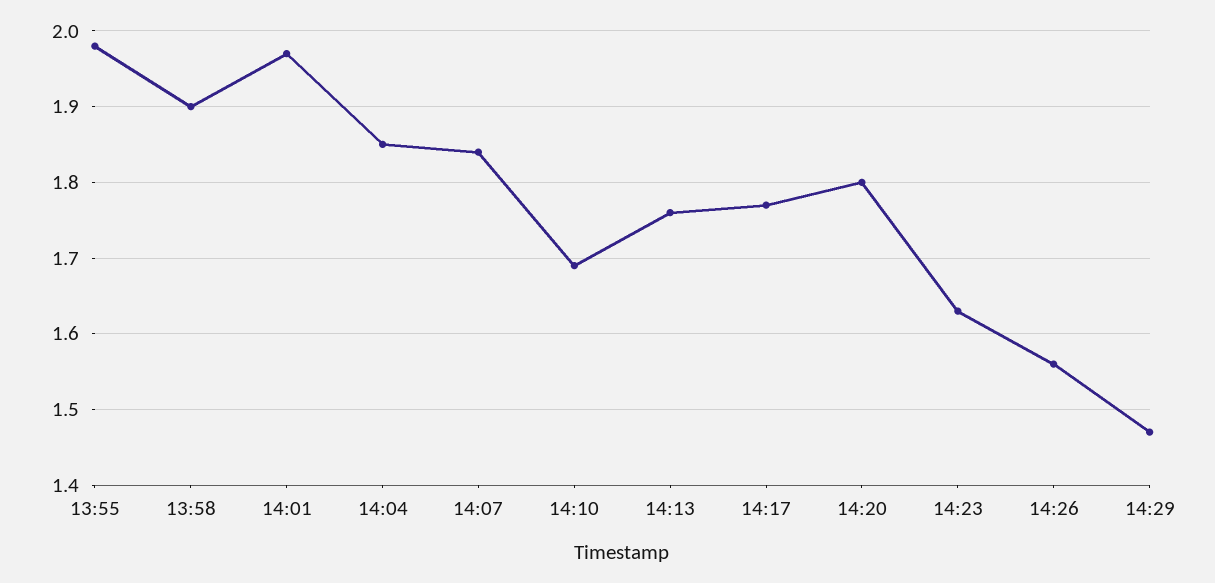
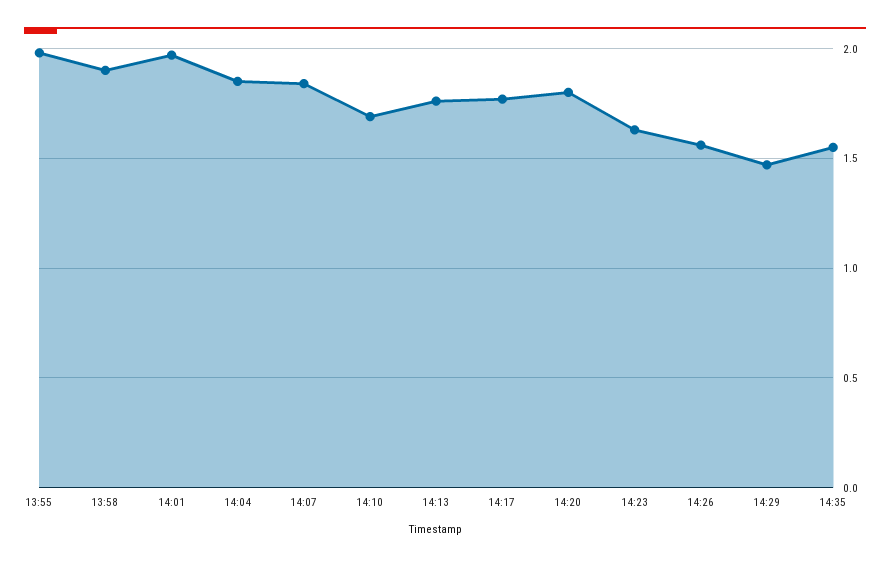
14:35: none -> 1.55

